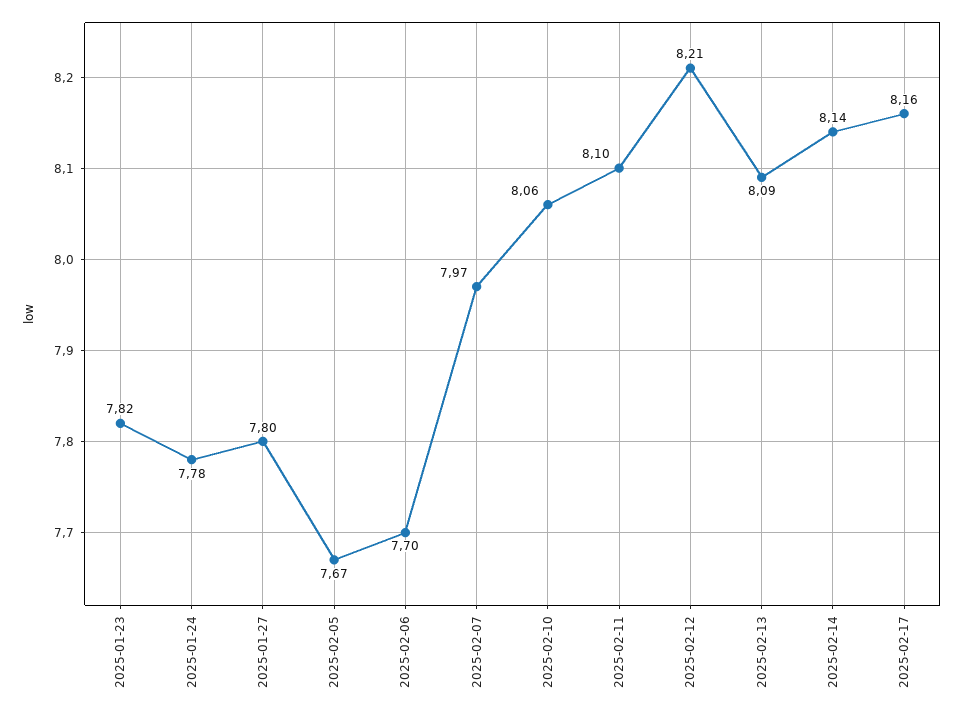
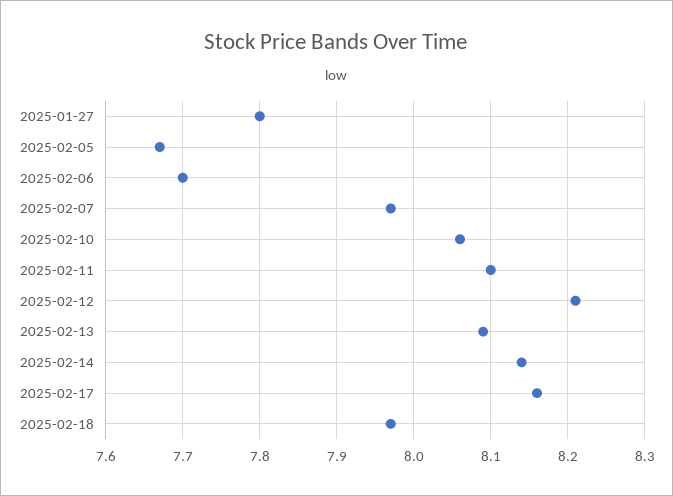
2025-01-23: 7.82 -> none
2025-01-24: 7.78 -> none
2025-02-18: none -> 7.97

